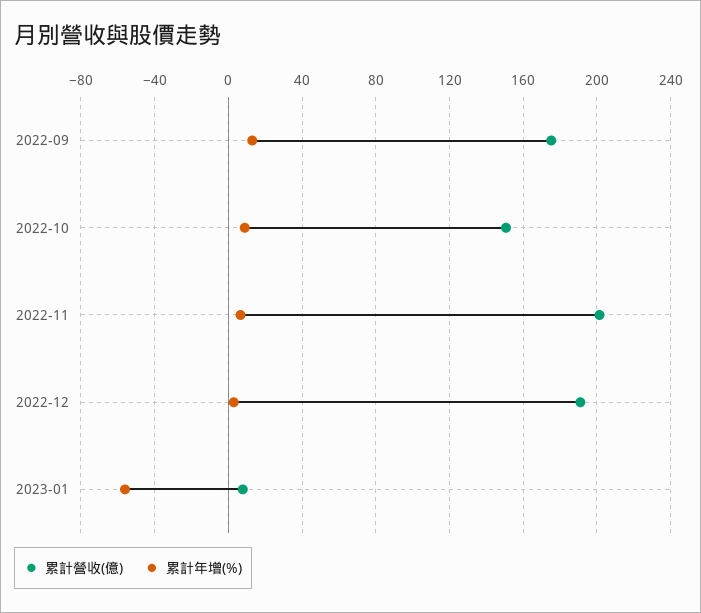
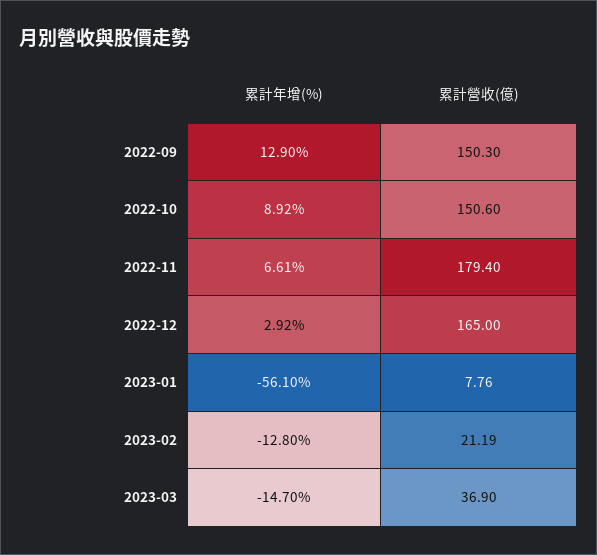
累計營收(億), 2022-09: 175 -> 150.3
累計營收(億), 2022-11: 200 -> 179.4
累計營收(億), 2022-12: 190 -> 165
累計年增(%), 2023-02: none -> -12.8
累計營收(億), 2023-02: none -> 21.19
累計年增(%), 2023-03: none -> -14.7
累計營收(億), 2023-03: none -> 36.9

